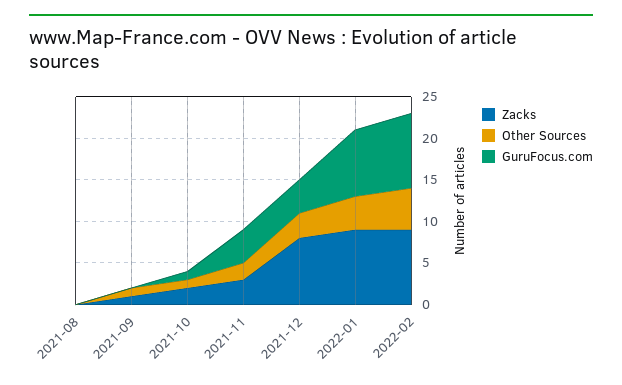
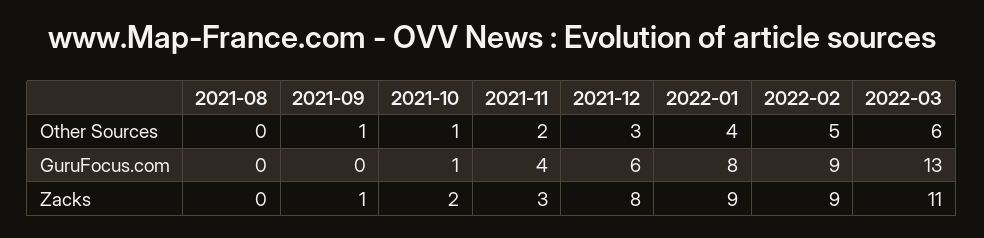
GuruFocus.com, 2021-12: 4 -> 6
Other Sources, 2022-03: none -> 6
GuruFocus.com, 2022-03: none -> 13
Zacks, 2022-03: none -> 11

